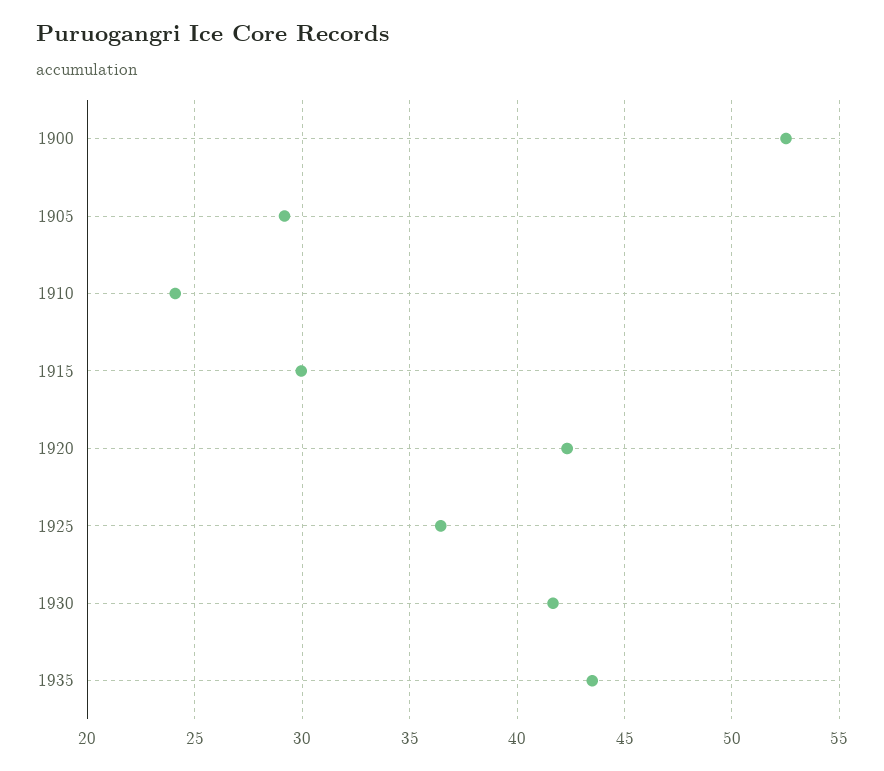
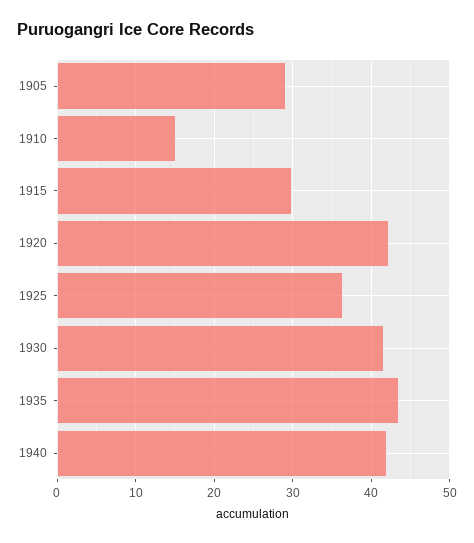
1900: 52.5 -> none
1910: 24 -> 15
1940: none -> 42

